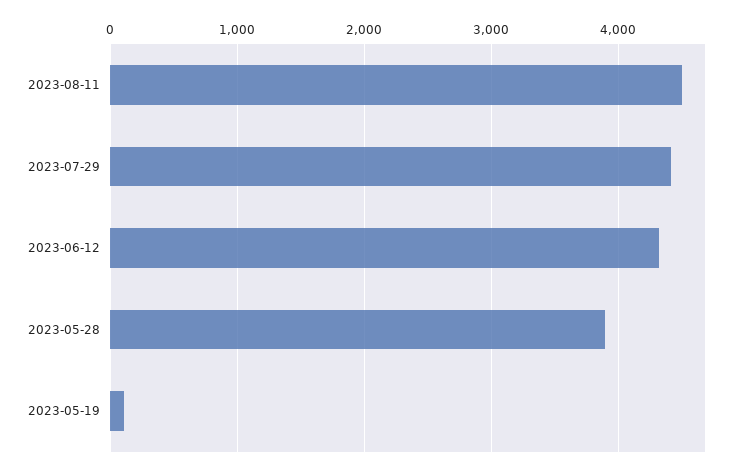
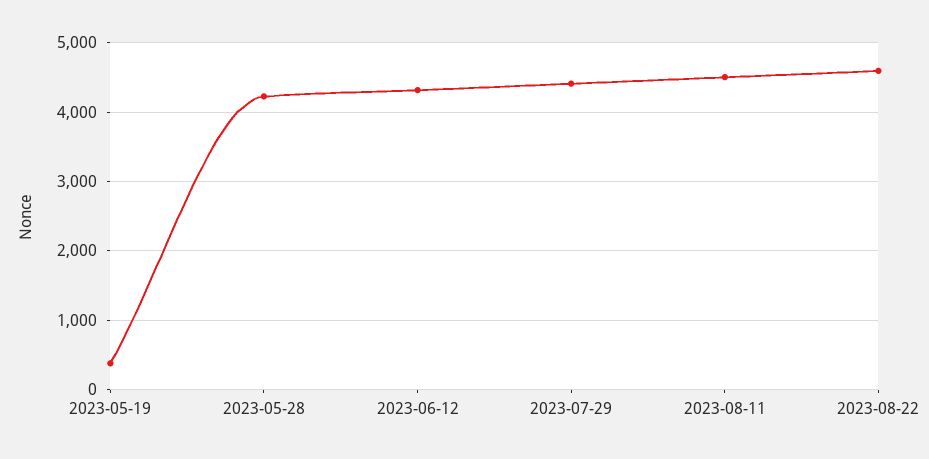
2023-05-28: 3900 -> 4200
2023-05-19: 100 -> 400
2023-08-22: none -> 4600

